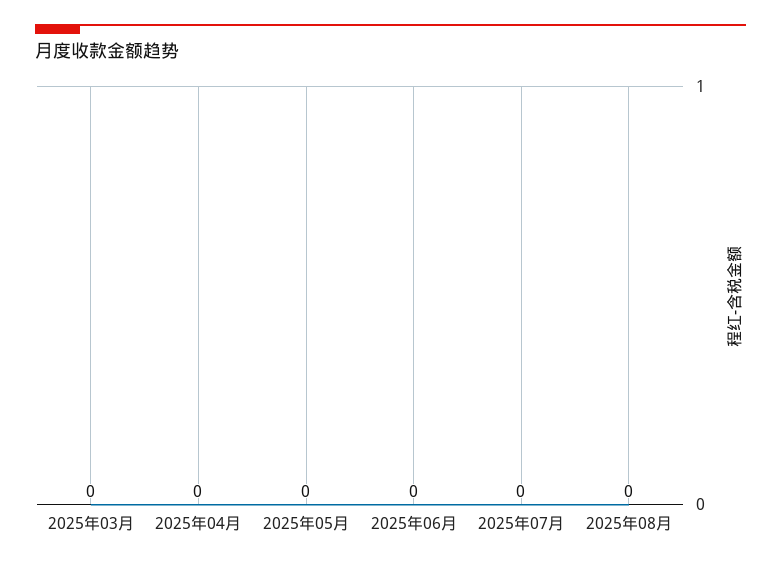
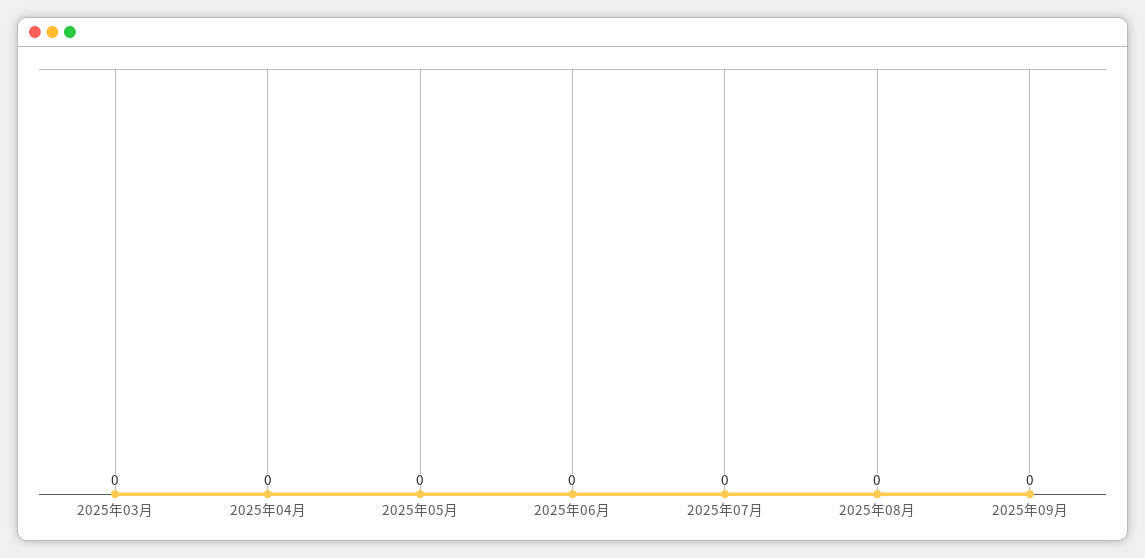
2025年09月: none -> 0

